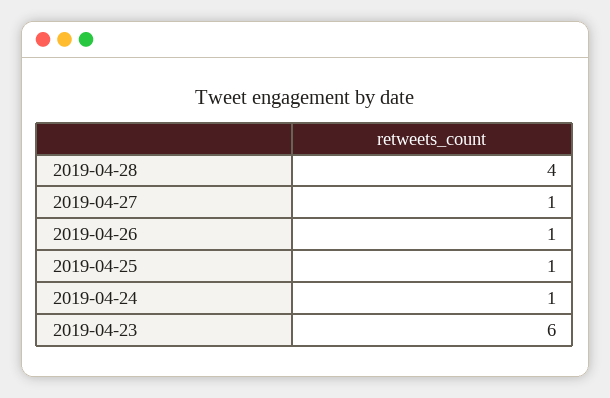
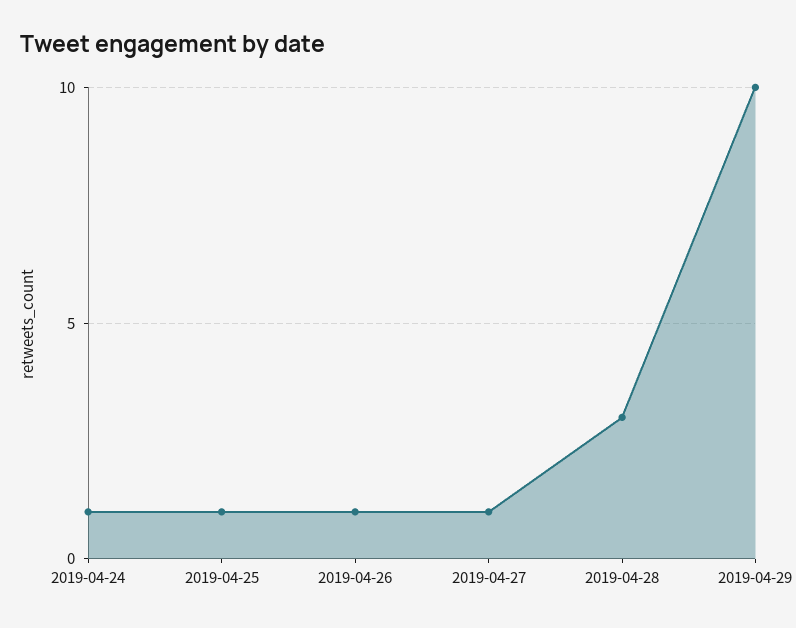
2019-04-28: 4 -> 3
2019-04-23: 6 -> none
2019-04-29: none -> 10

